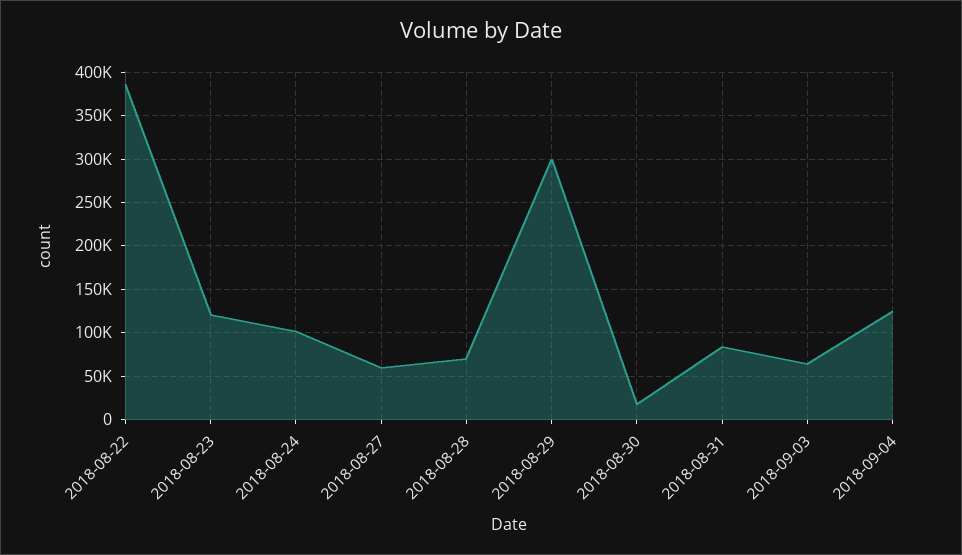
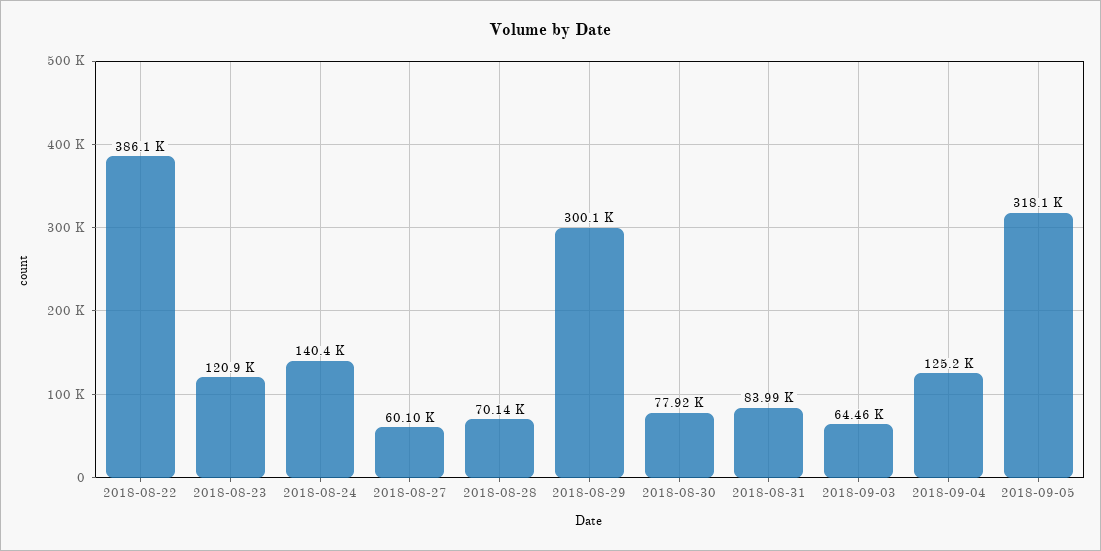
2018-08-24: 100000 -> 140400
2018-08-30: 20000 -> 77920
2018-09-05: none -> 318100

